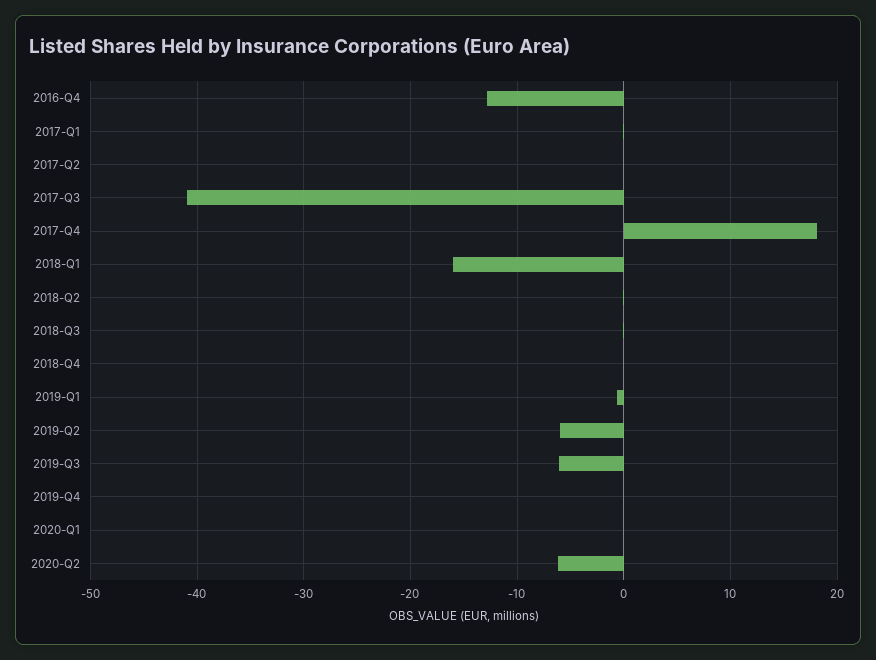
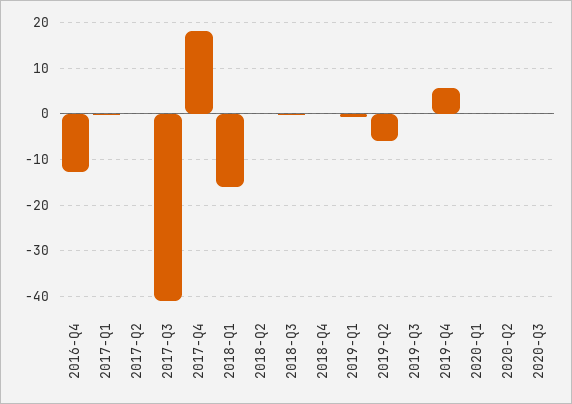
2019-Q3: -6 -> 0
2019-Q4: 0 -> 6
2020-Q2: -6 -> 0
2020-Q3: none -> 0

